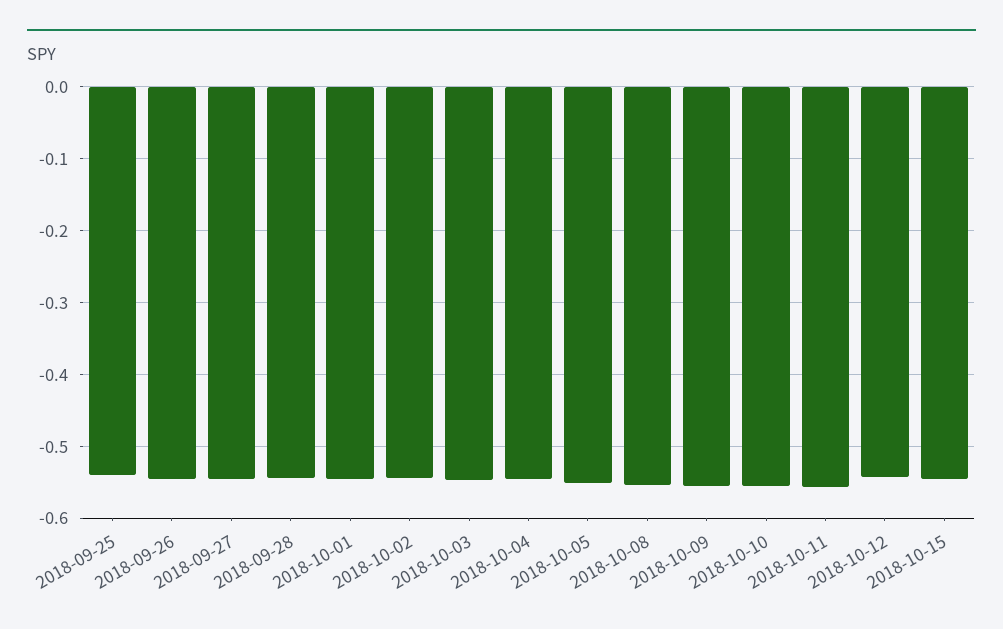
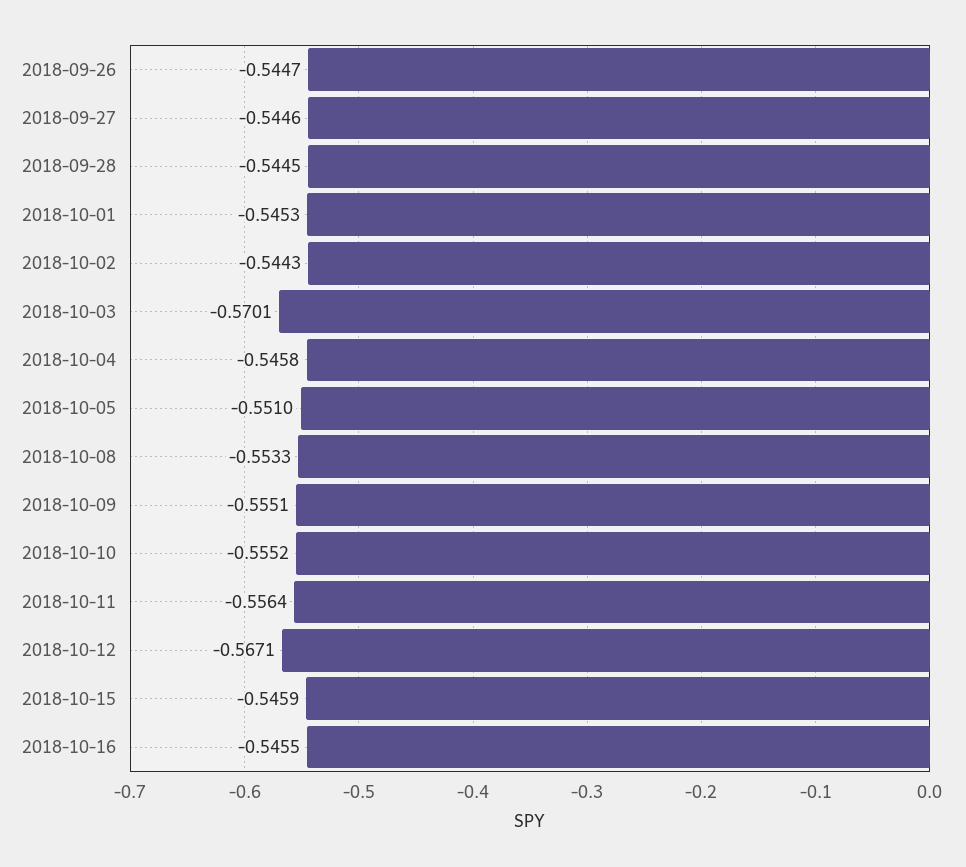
2018-09-25: -0.54 -> none
2018-10-03: -0.55 -> -0.5701
2018-10-12: -0.54 -> -0.5671
2018-10-16: none -> -0.5455

